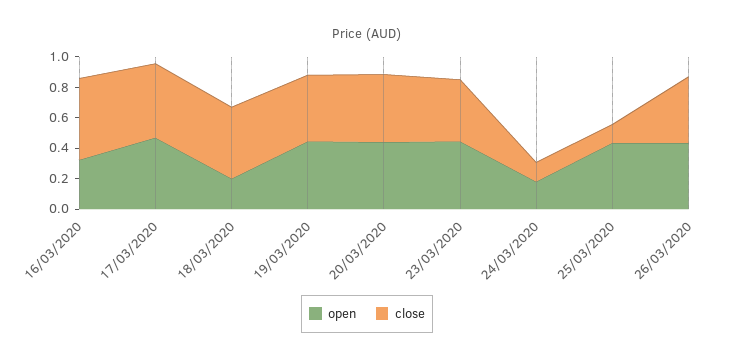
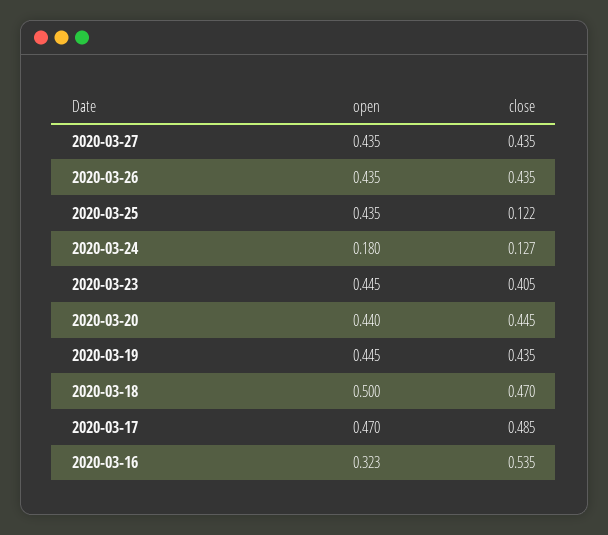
open, 18/03/2020: 0.2 -> 0.5
open, 2020-03-27: none -> 0.435
close, 2020-03-27: none -> 0.435

